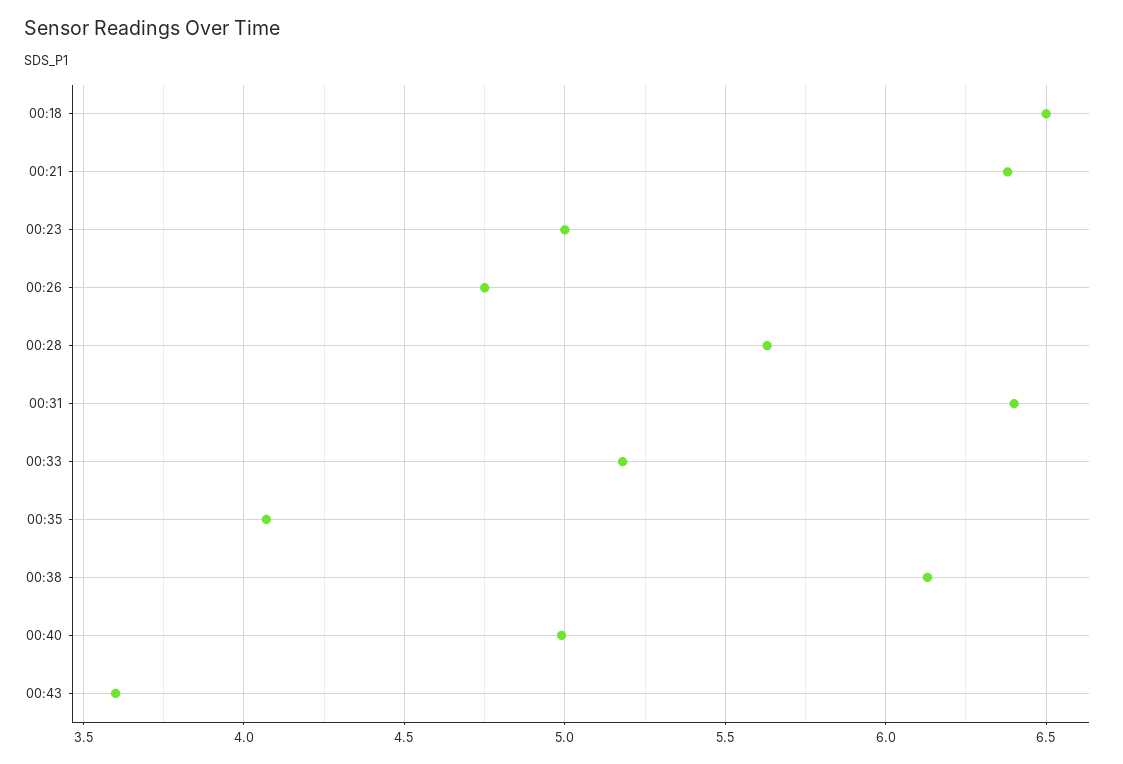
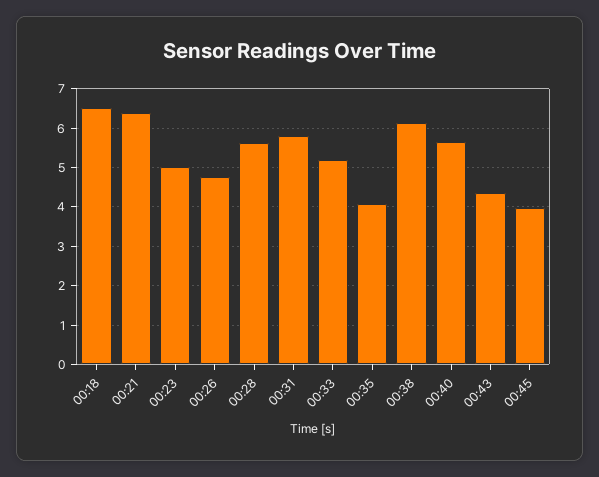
00:31: 6.4 -> 5.8
00:40: 5 -> 5.6
00:43: 3.6 -> 4.4
00:45: none -> 4

